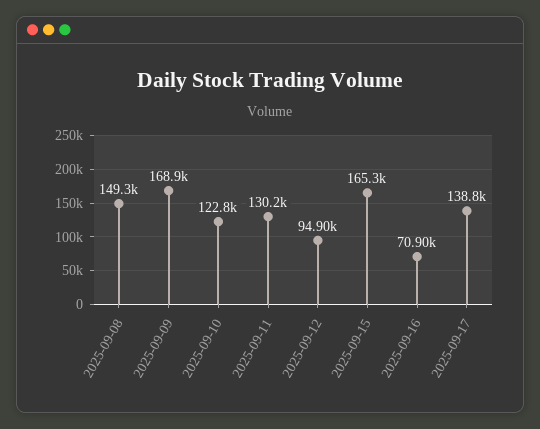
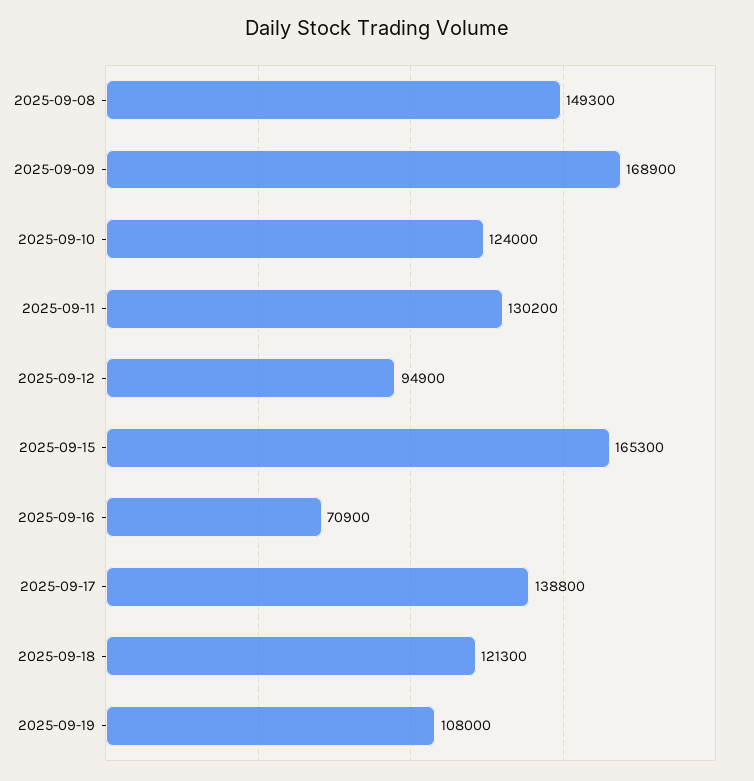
2025-09-10: 122800 -> 124000
2025-09-18: none -> 121300
2025-09-19: none -> 108000

